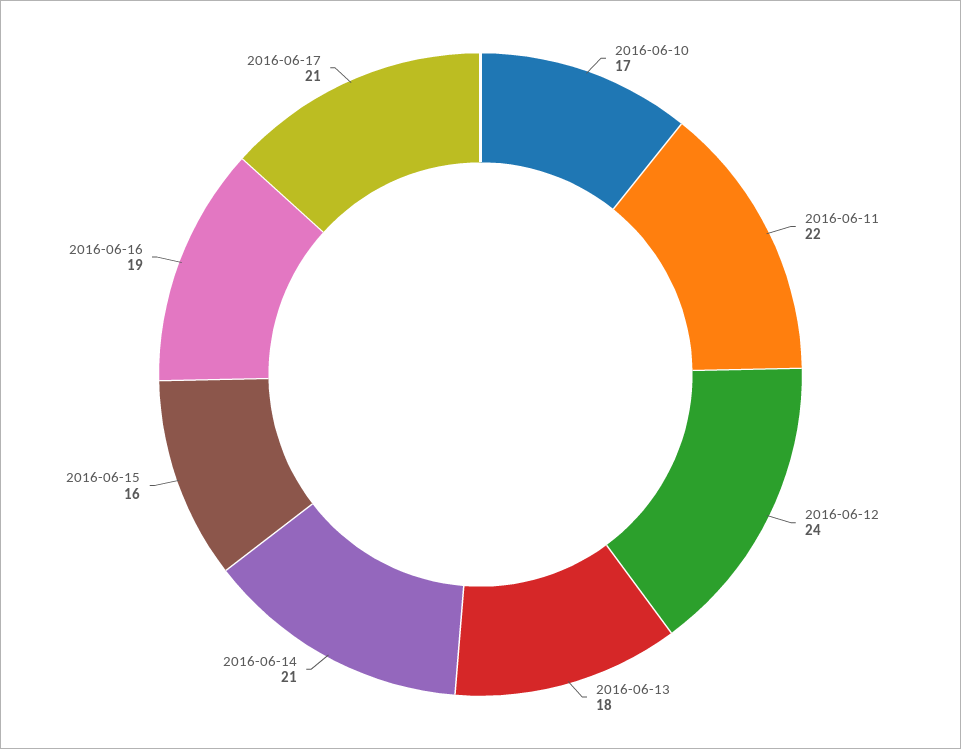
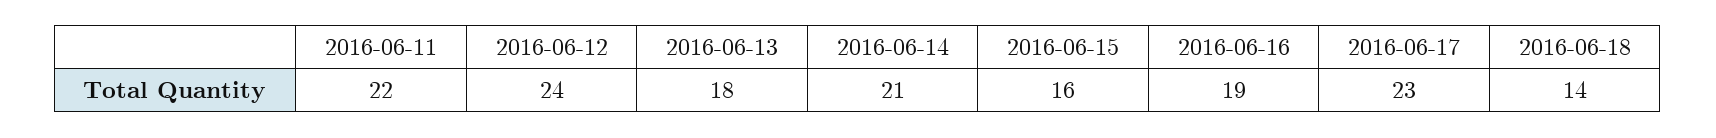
2016-06-10: 17 -> none
2016-06-17: 21 -> 23
2016-06-18: none -> 14

